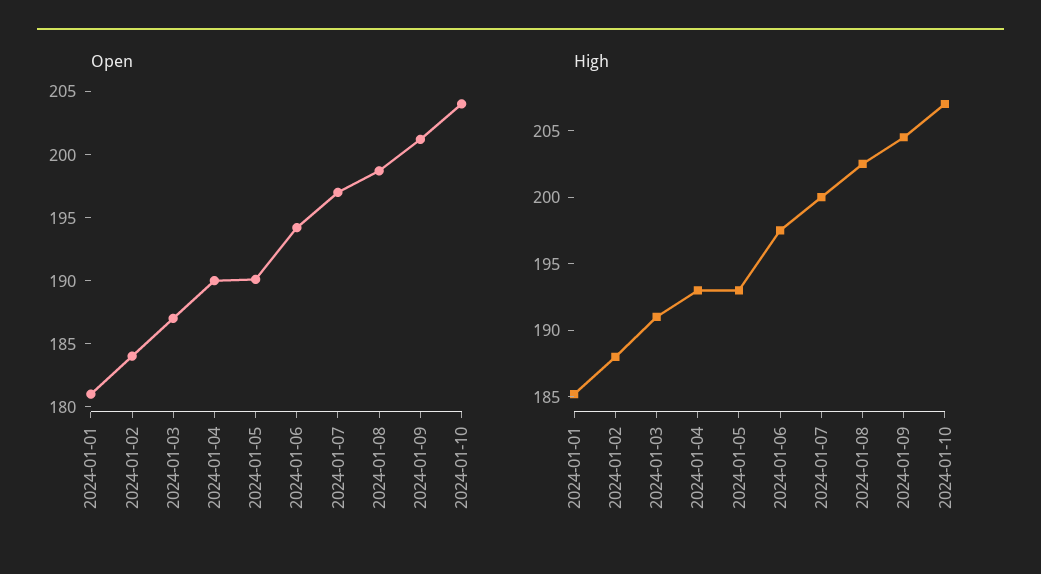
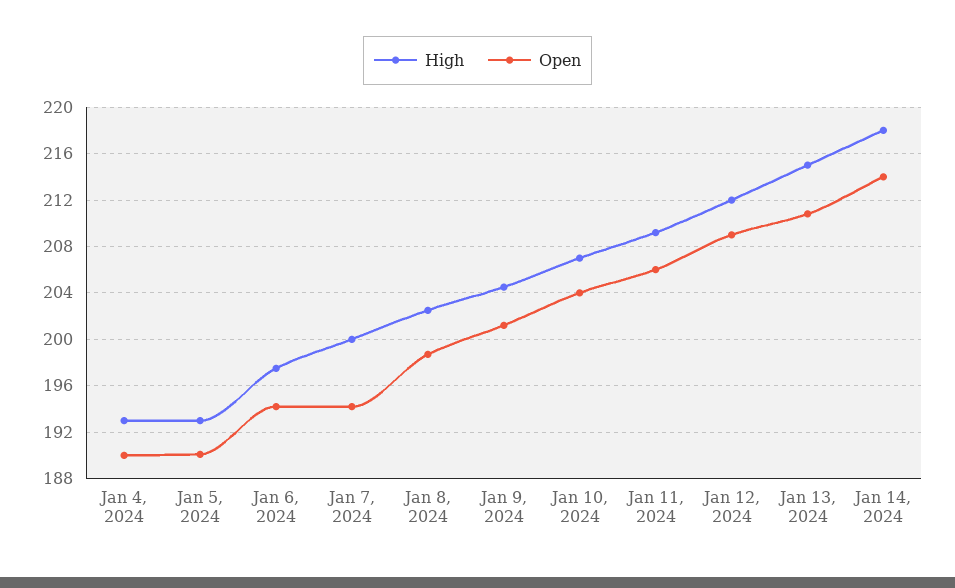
Open, 2024-01-01: 181 -> none
Open, 2024-01-02: 184 -> none
Open, 2024-01-03: 187 -> none
Open, 2024-01-07: 197 -> 194
High, 2024-01-01: 185 -> none
High, 2024-01-02: 188 -> none
High, 2024-01-03: 191 -> none
High, Jan 11, 2024: none -> 209
Open, Jan 11, 2024: none -> 206
High, Jan 12, 2024: none -> 212
Open, Jan 12, 2024: none -> 209
High, Jan 13, 2024: none -> 215
Open, Jan 13, 2024: none -> 211
High, Jan 14, 2024: none -> 218
Open, Jan 14, 2024: none -> 214

